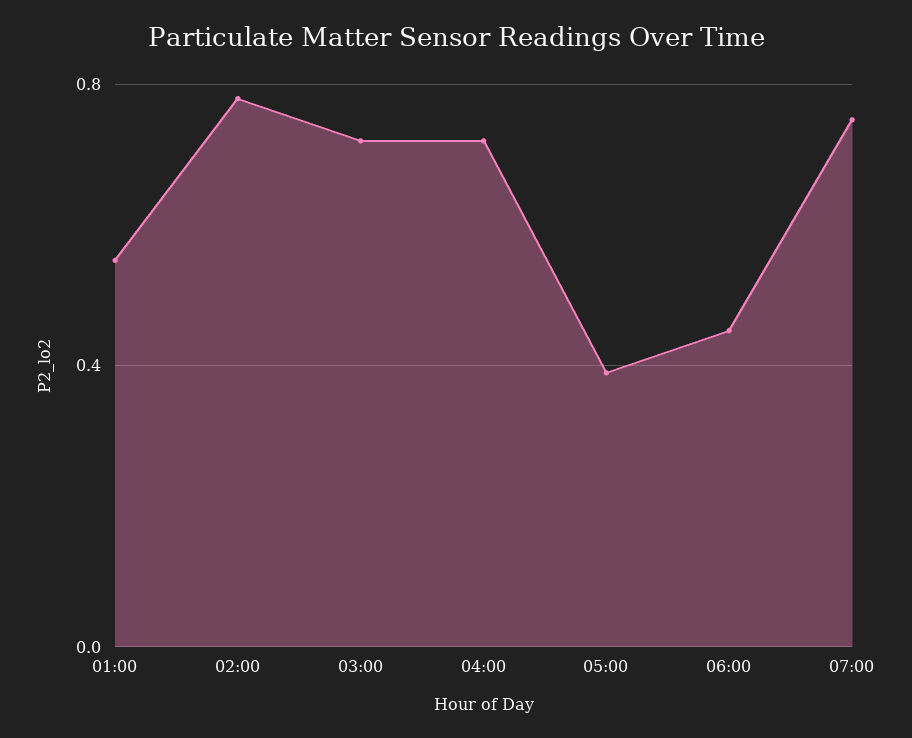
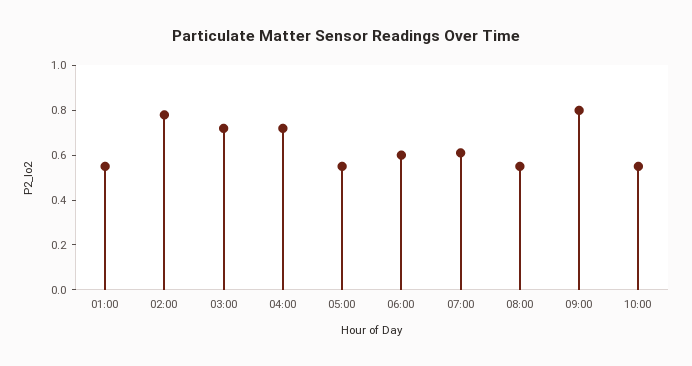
05:00: 0.4 -> 0.55
06:00: 0.45 -> 0.6
07:00: 0.75 -> 0.6
08:00: none -> 0.55
09:00: none -> 0.8
10:00: none -> 0.55

